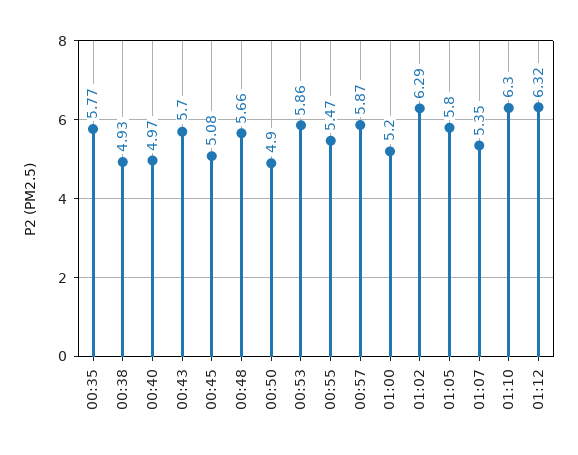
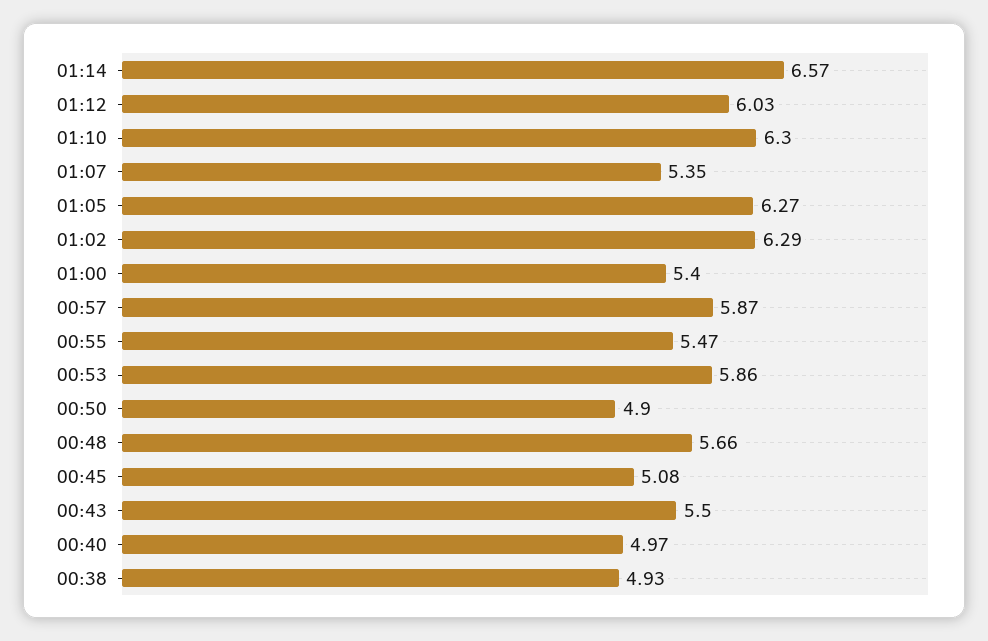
00:35: 5.77 -> none
00:43: 5.7 -> 5.5
01:00: 5.2 -> 5.4
01:05: 5.8 -> 6.27
01:12: 6.32 -> 6.03
01:14: none -> 6.57

